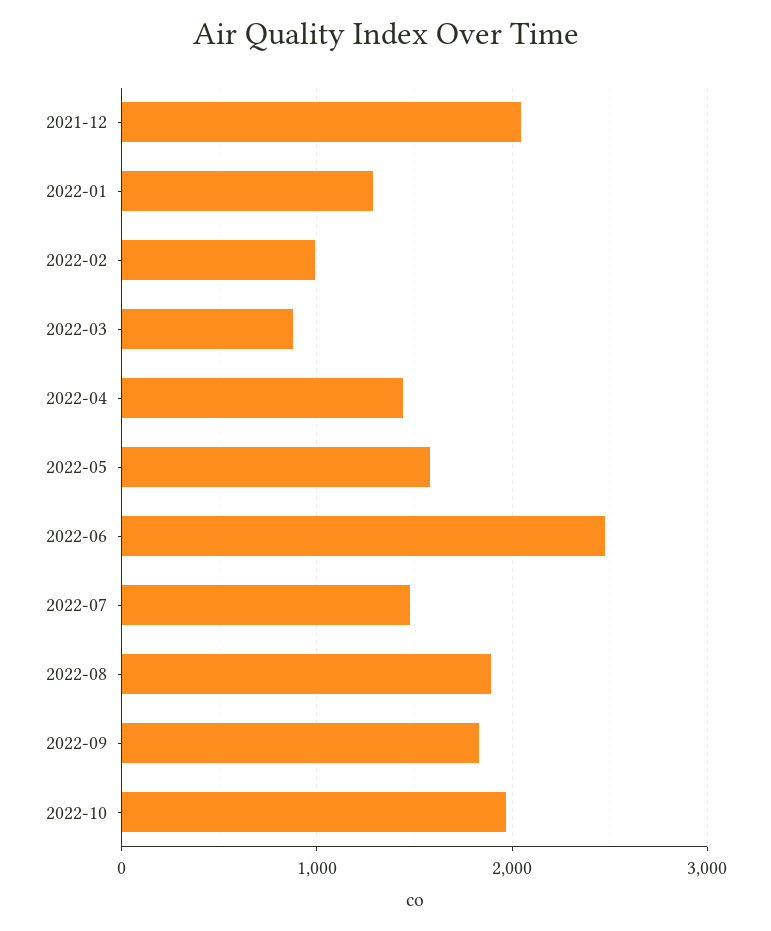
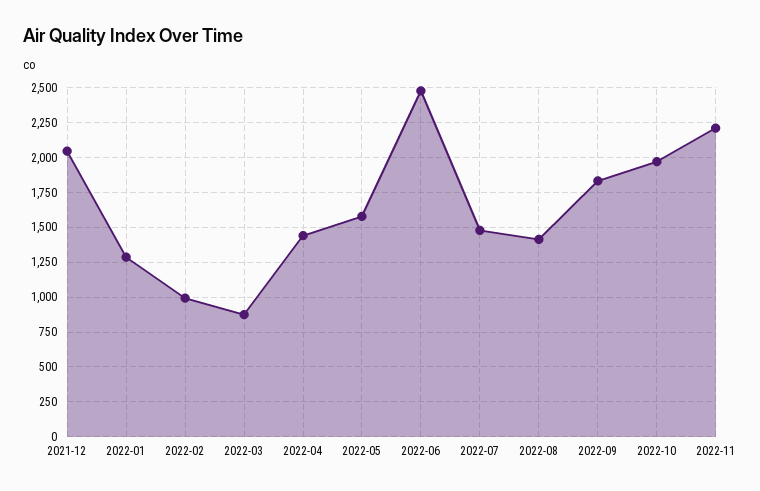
2022-08: 1900 -> 1400
2022-11: none -> 2200

